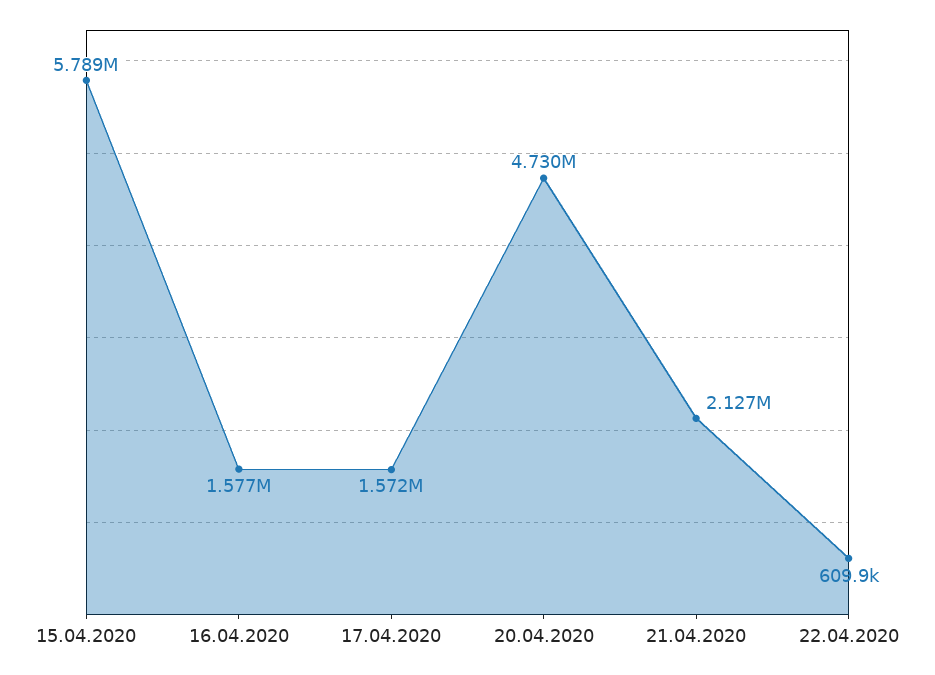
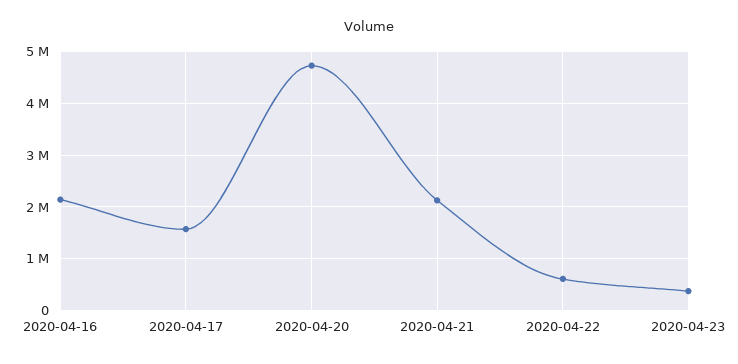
15.04.2020: 5789000 -> none
16.04.2020: 1577000 -> 2200000
2020-04-23: none -> 400000

